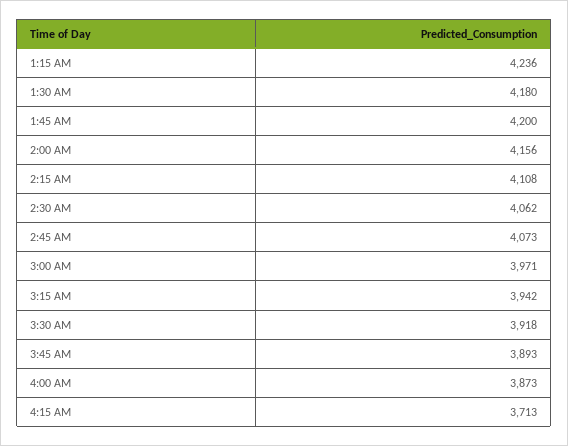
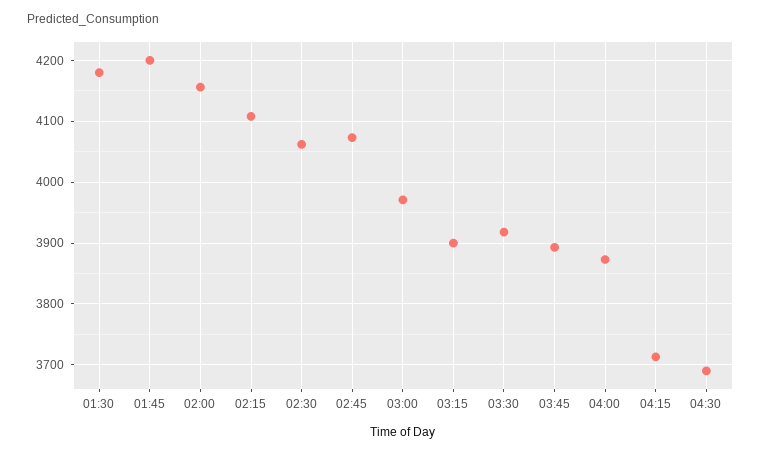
1:15 AM: 4236 -> none
3:15 AM: 3942 -> 3900
04:30: none -> 3690

